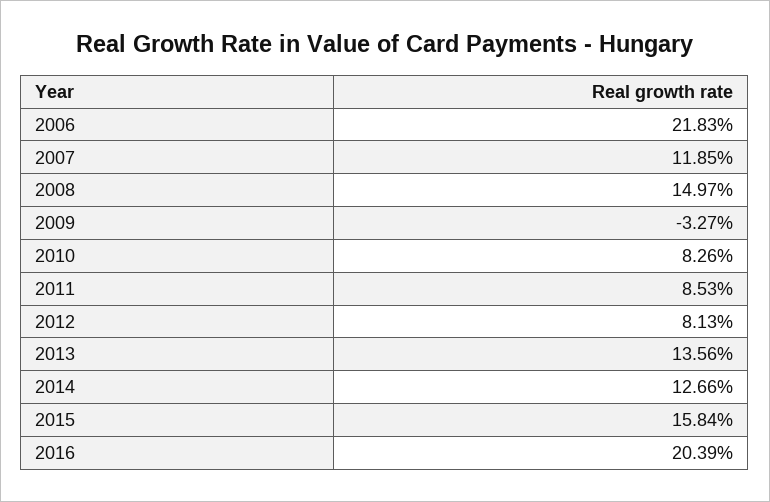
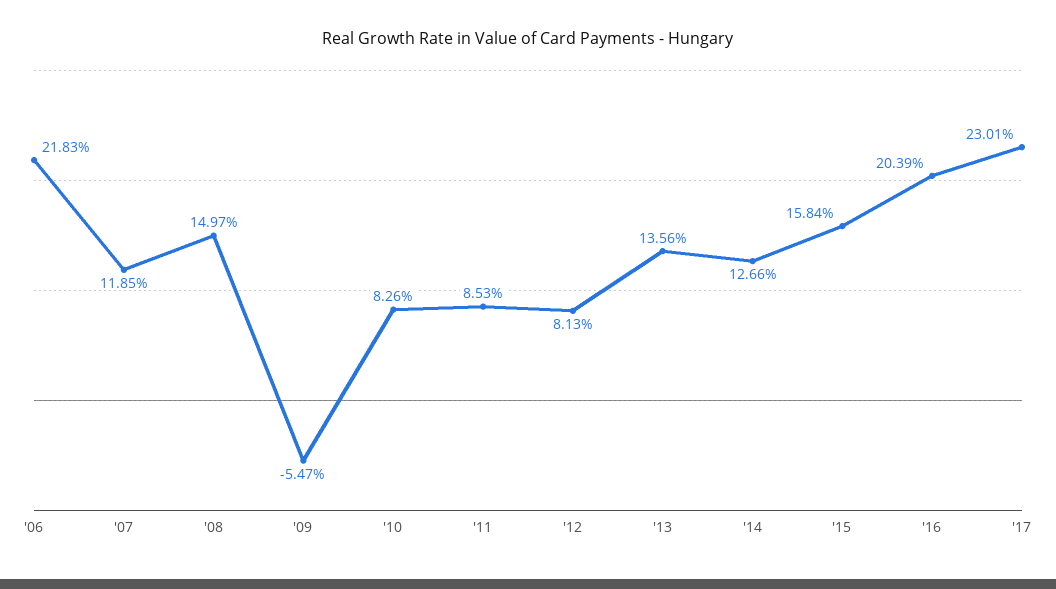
2009: -3.27 -> -5.47
'17: none -> 23.01

